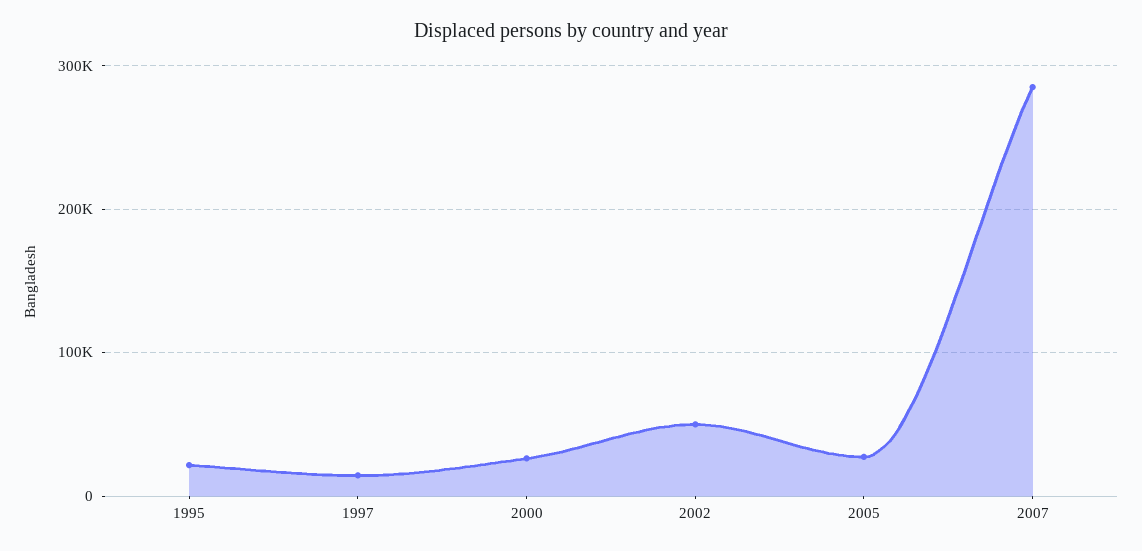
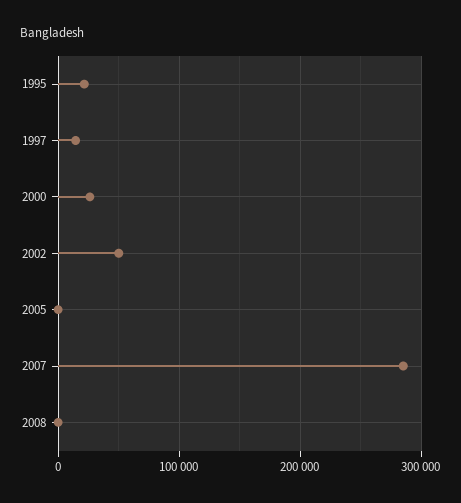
2005: 30000 -> 0
2008: none -> 0

